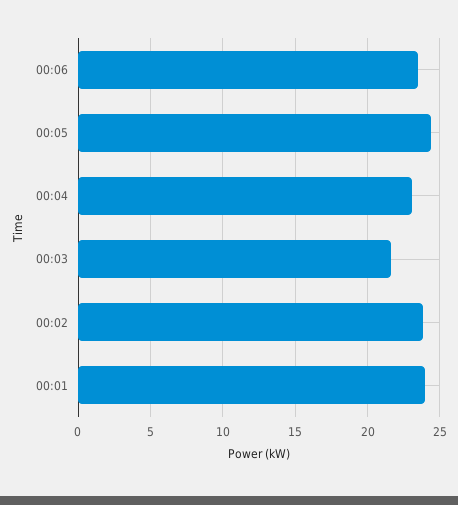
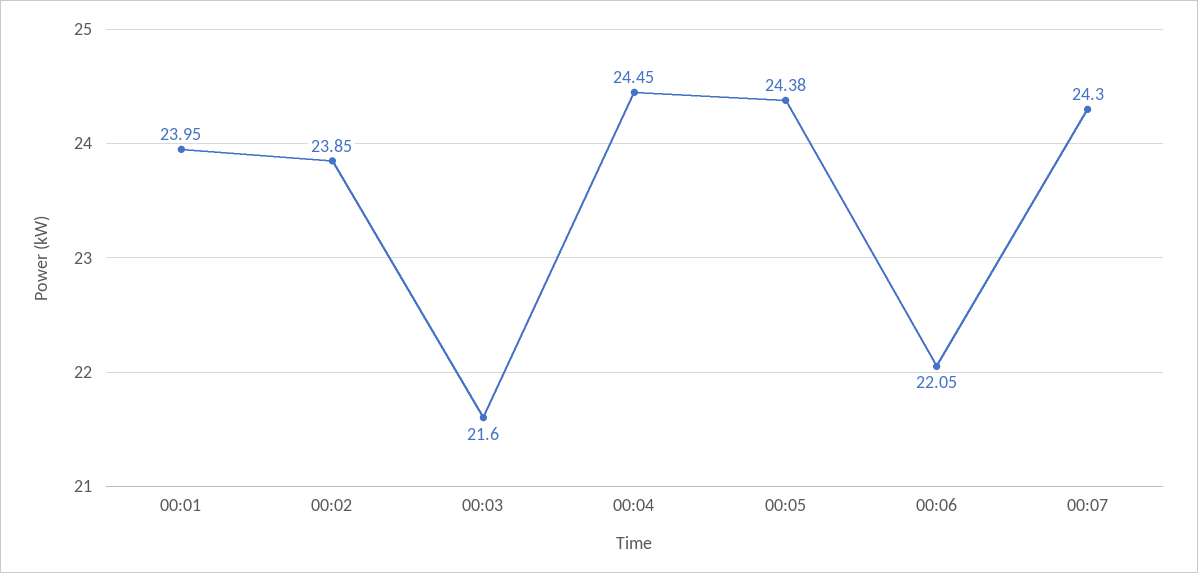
00:06: 23.5 -> 22.05
00:04: 23 -> 24.45
00:07: none -> 24.3

